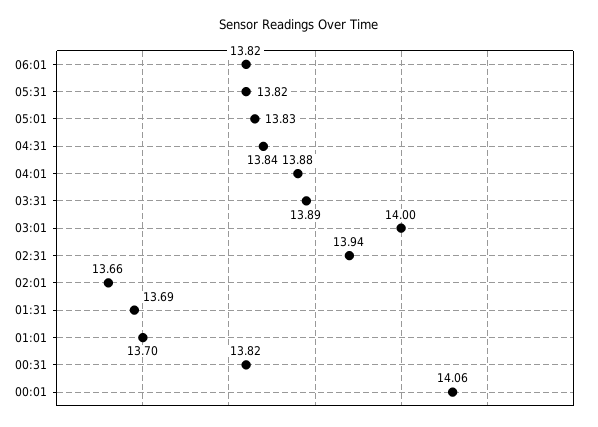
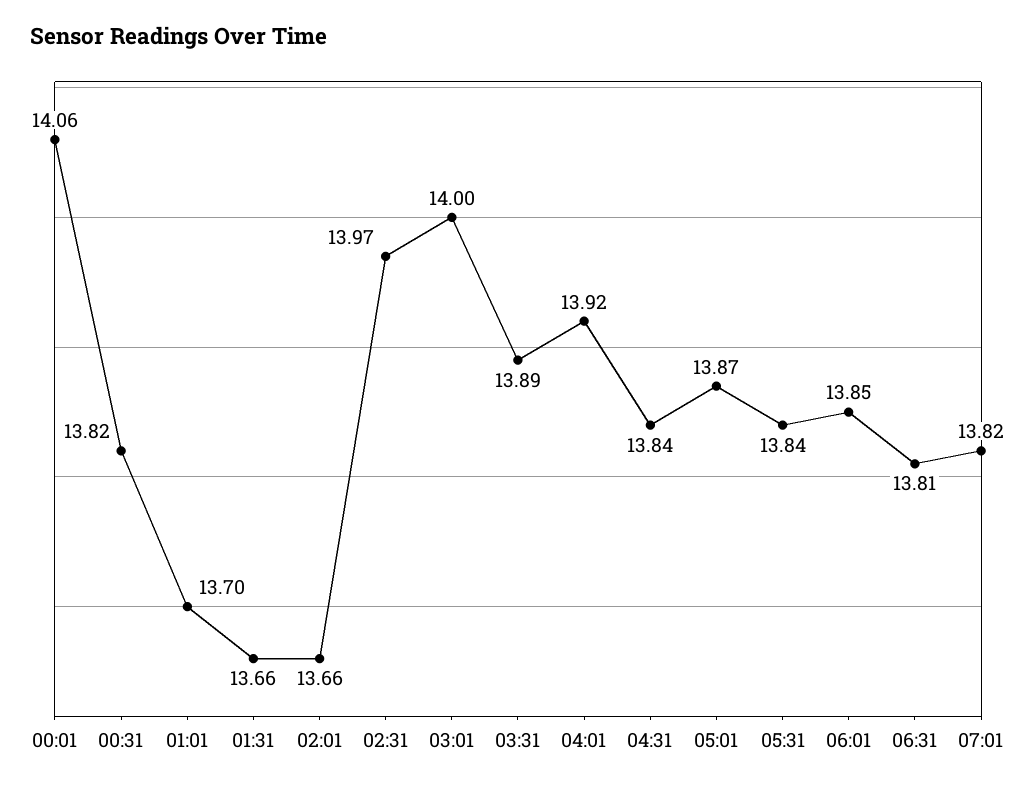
06:01: 13.82 -> 13.85
05:31: 13.82 -> 13.84
05:01: 13.83 -> 13.87
04:01: 13.88 -> 13.92
02:31: 13.94 -> 13.97
01:31: 13.69 -> 13.66
06:31: none -> 13.81
07:01: none -> 13.82

